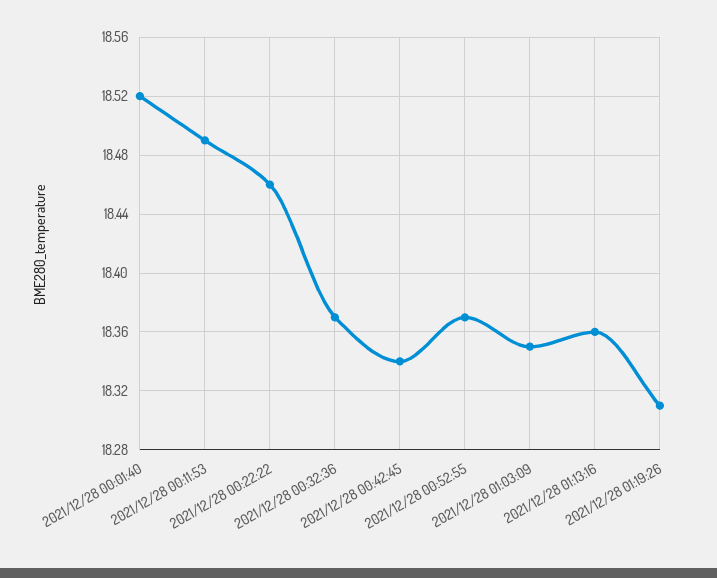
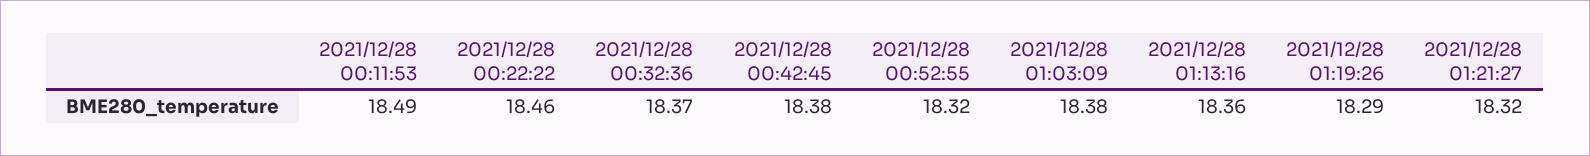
2021/12/28 00:01:40: 18.52 -> none
2021/12/28 00:42:45: 18.34 -> 18.38
2021/12/28 00:52:55: 18.37 -> 18.32
2021/12/28 01:03:09: 18.35 -> 18.38
2021/12/28 01:19:26: 18.31 -> 18.29
2021/12/28 01:21:27: none -> 18.32

